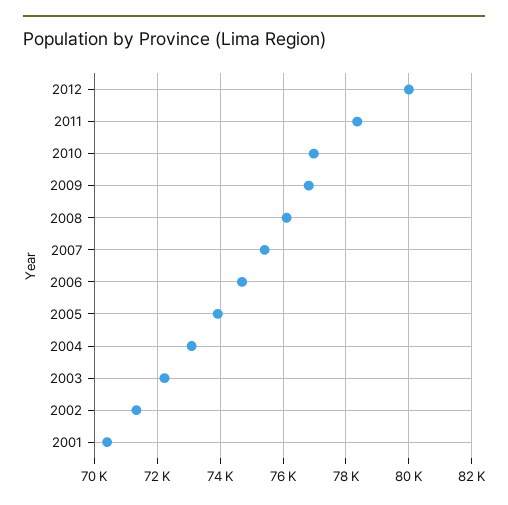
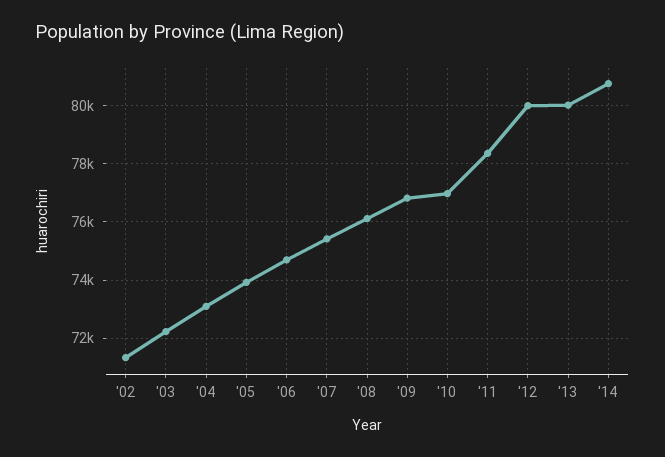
2001: 70400 -> none
'13: none -> 80000
'14: none -> 80750

